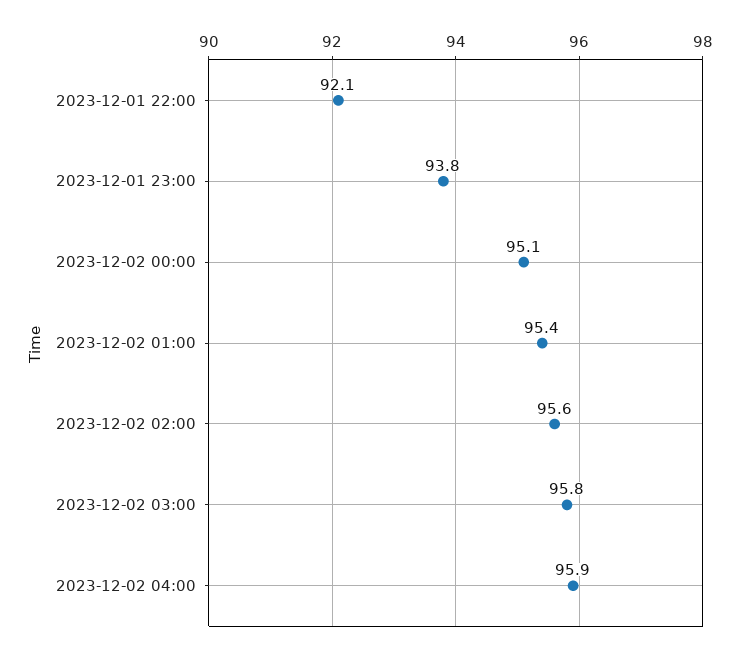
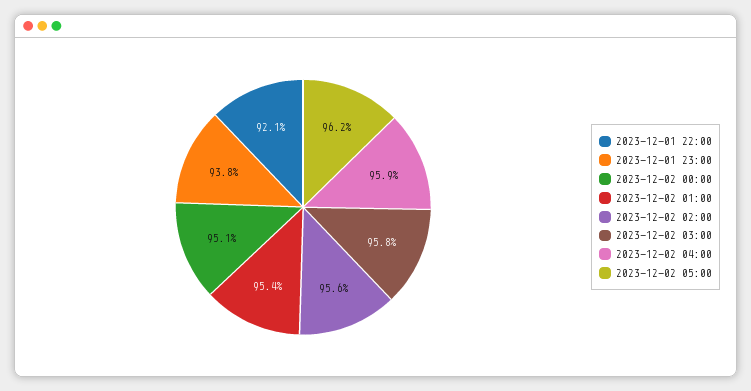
2023-12-02 05:00: none -> 96.2

